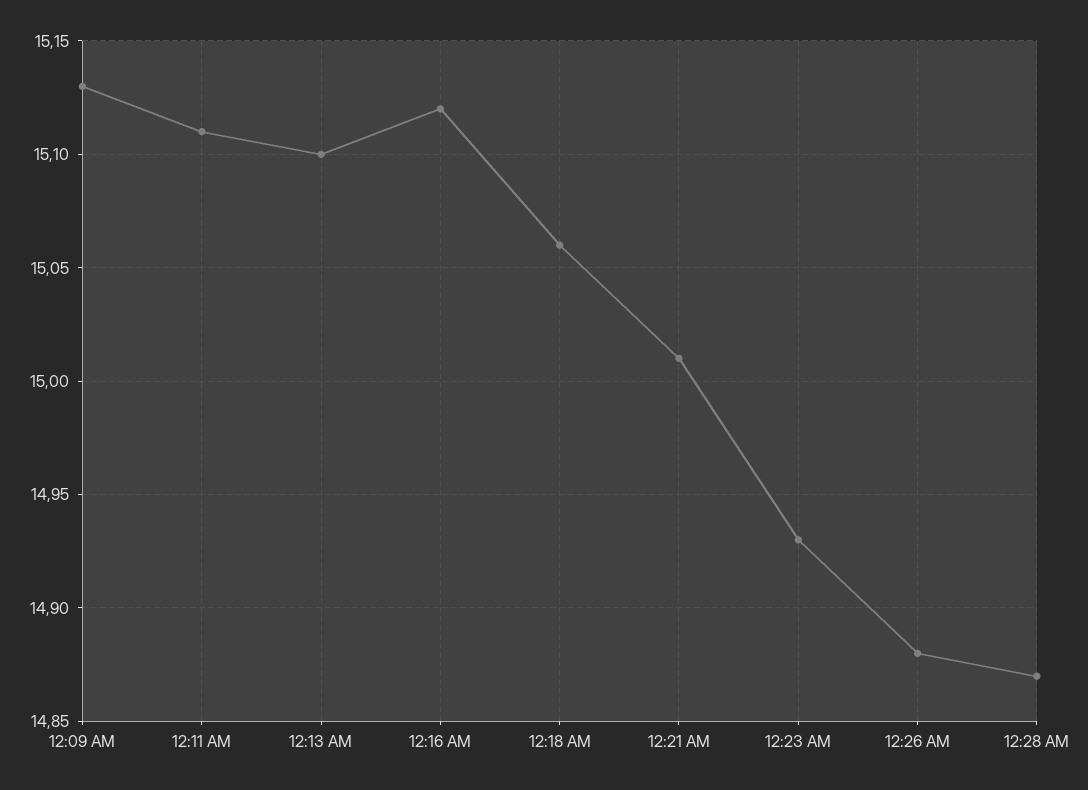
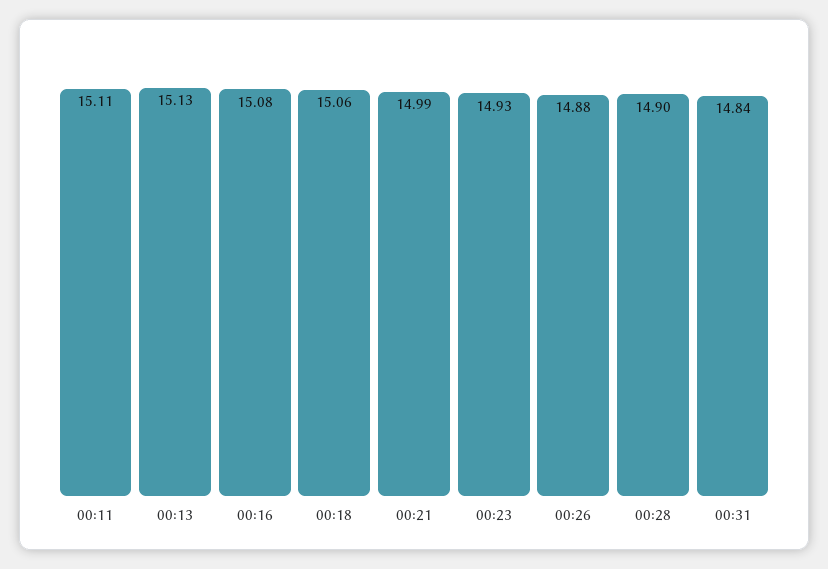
12:09 AM: 15.13 -> none
12:13 AM: 15.1 -> 15.13
12:16 AM: 15.12 -> 15.08
12:21 AM: 15.01 -> 14.99
12:28 AM: 14.87 -> 14.9
00:31: none -> 14.84

